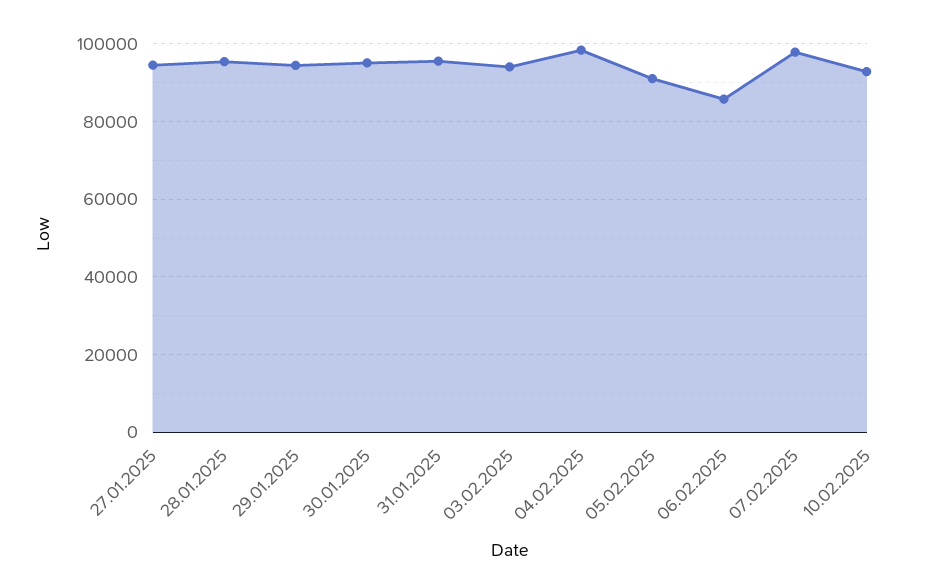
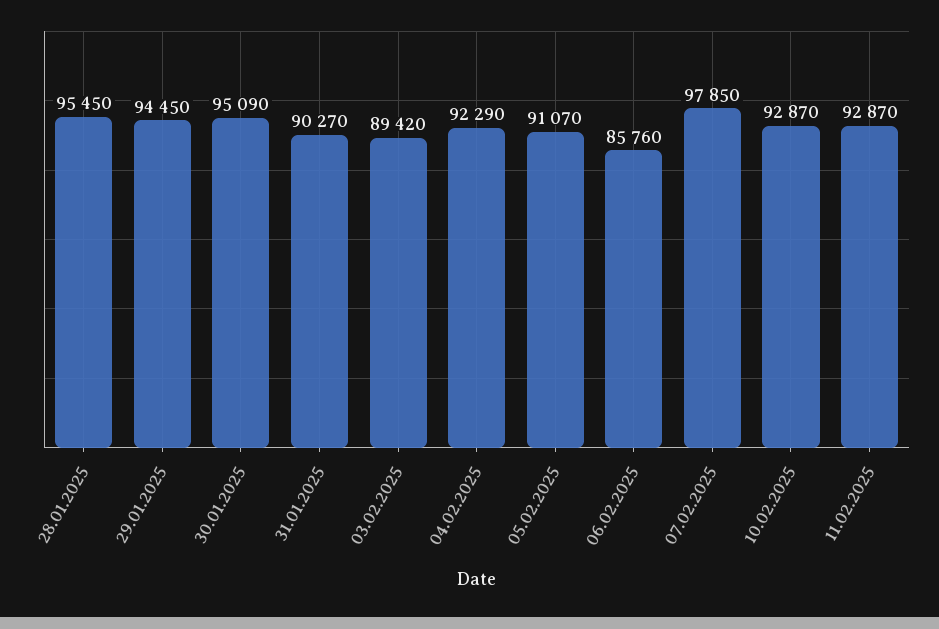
27.01.2025: 94000 -> none
31.01.2025: 96000 -> 90270
03.02.2025: 94000 -> 89420
04.02.2025: 98000 -> 92290
11.02.2025: none -> 92870

